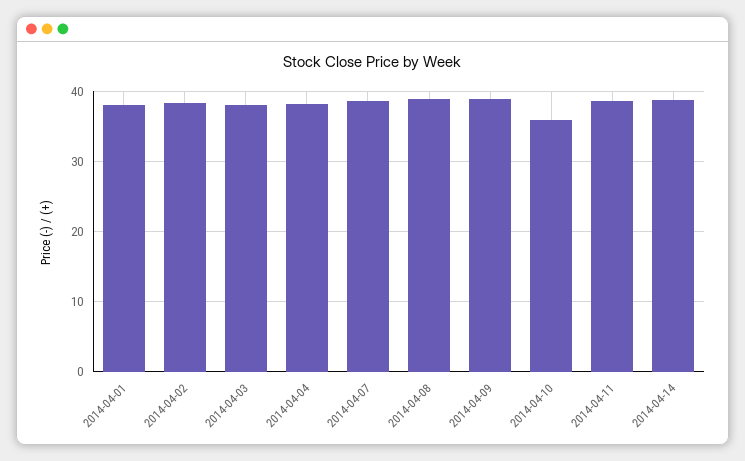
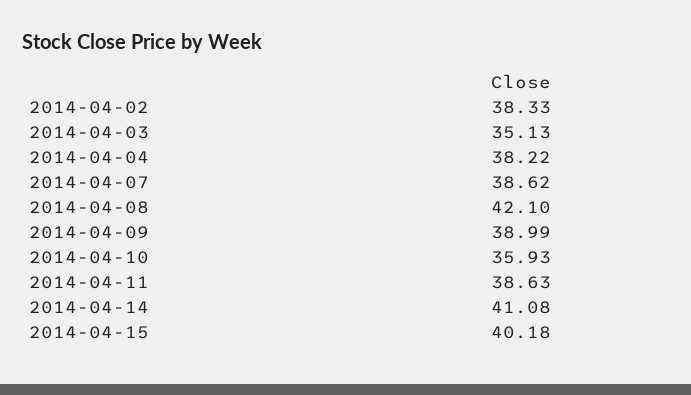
2014-04-01: 38 -> none
2014-04-03: 38 -> 35.13
2014-04-08: 39 -> 42.1
2014-04-14: 39 -> 41.08
2014-04-15: none -> 40.18

